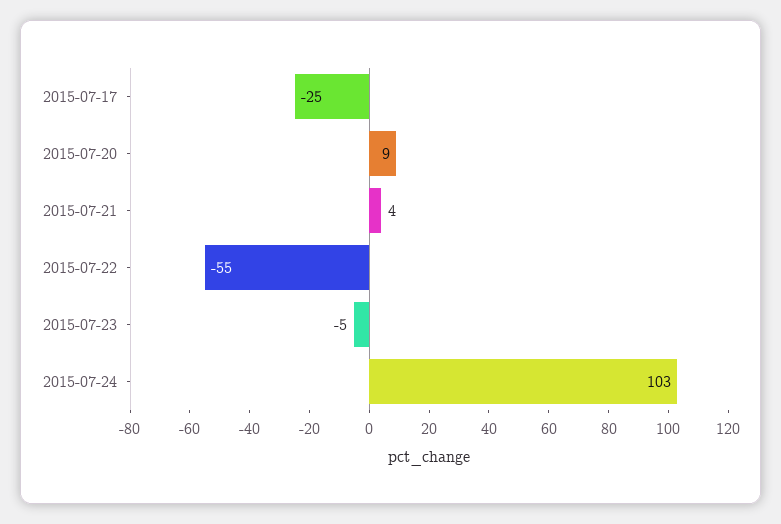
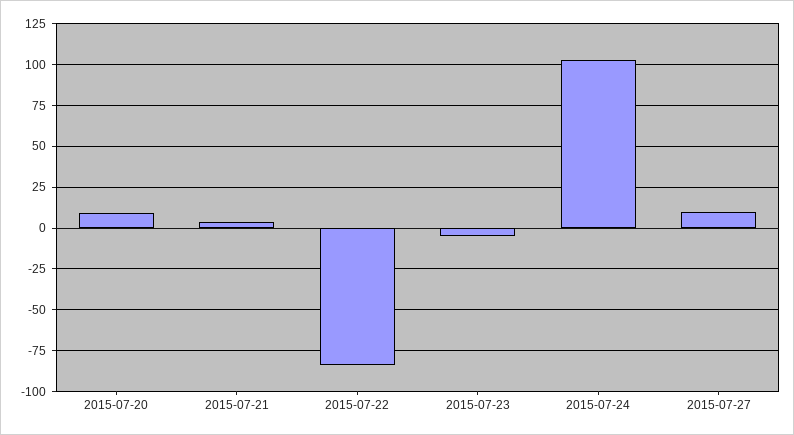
2015-07-17: -25 -> none
2015-07-22: -55 -> -85
2015-07-27: none -> 10

